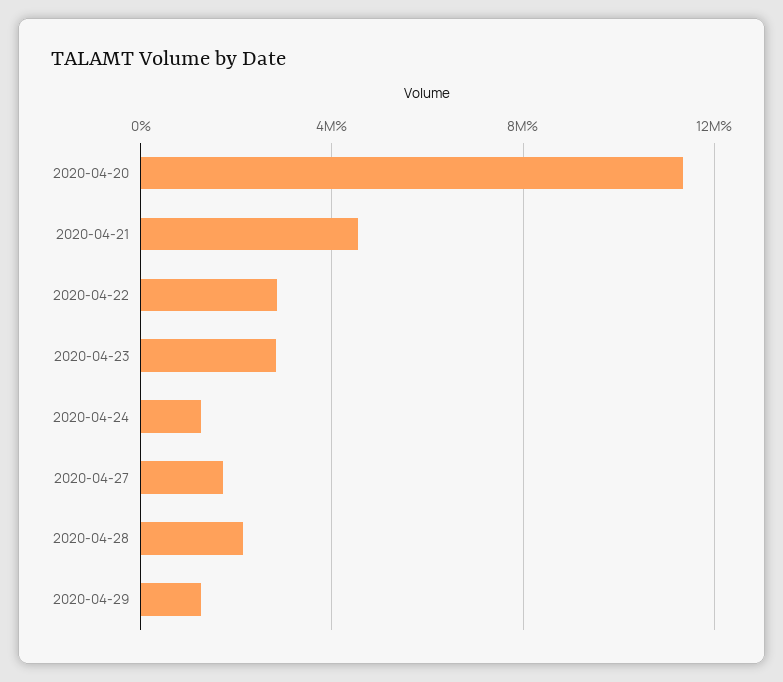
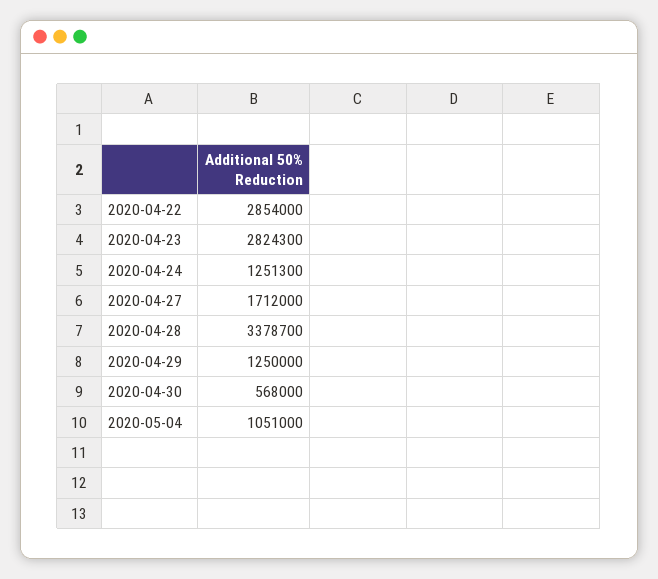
2020-04-20: 11500000 -> none
2020-04-21: 4500000 -> none
2020-04-28: 2000000 -> 3378700
2020-04-30: none -> 568000
2020-05-04: none -> 1051000

